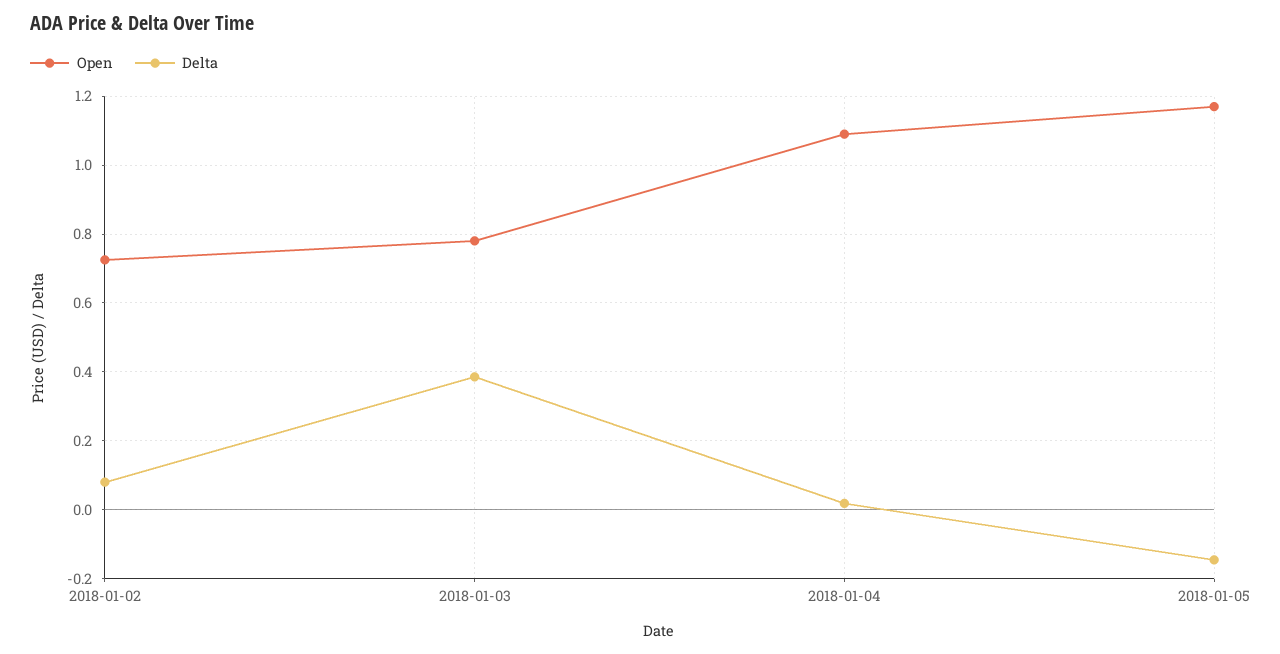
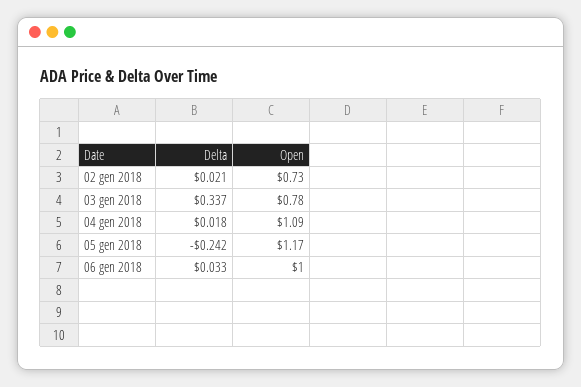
Delta, 2018-01-02: 0.08 -> 0.021
Delta, 2018-01-03: 0.38 -> 0.337
Delta, 2018-01-05: -0.14 -> -0.242
Delta, 06 gen 2018: none -> 0.033
Open, 06 gen 2018: none -> 1

